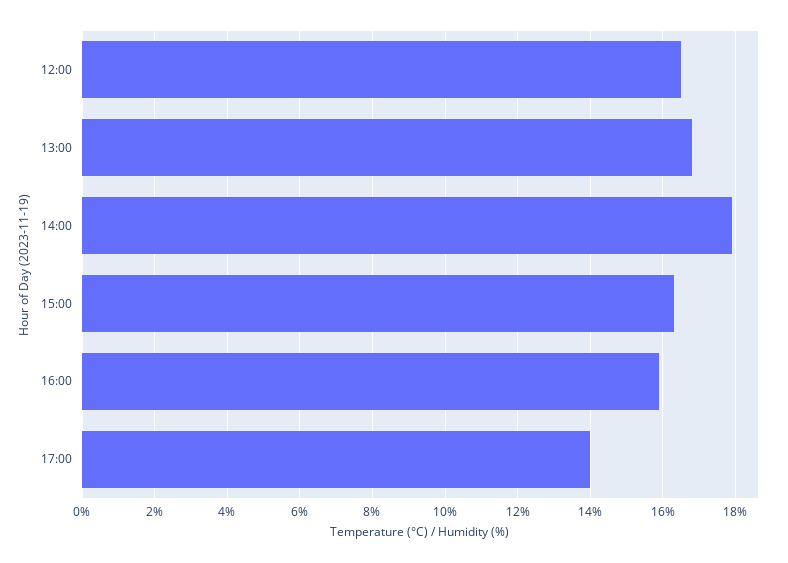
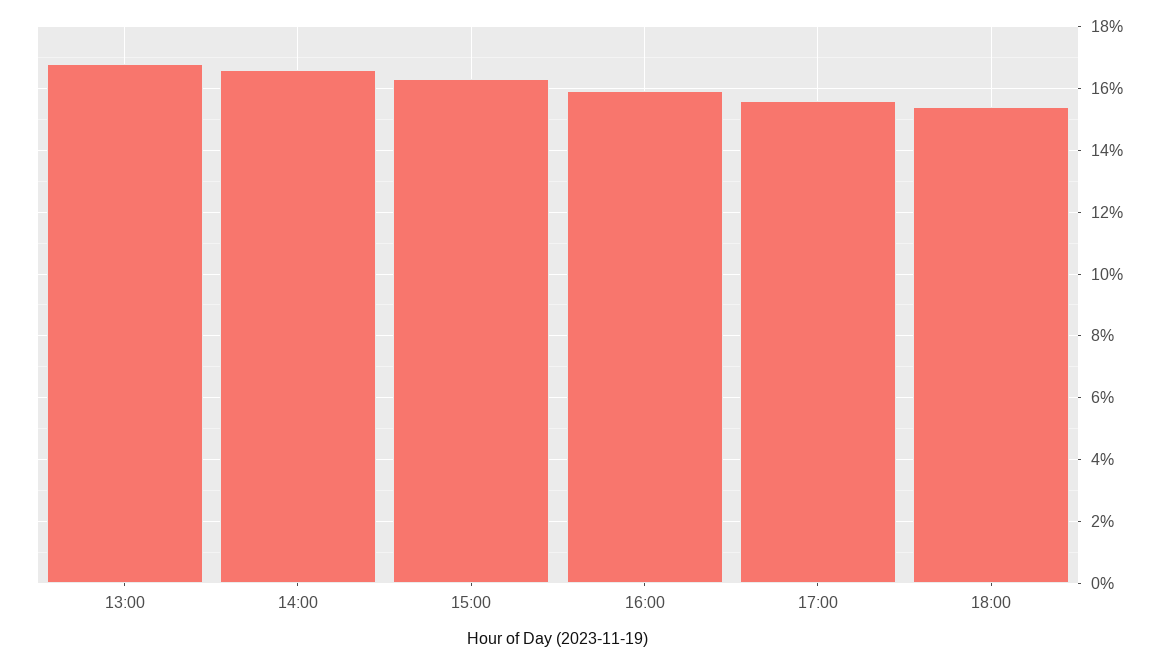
12:00: 16.5 -> none
14:00: 18 -> 16.5
17:00: 14 -> 15.5
18:00: none -> 15.5

